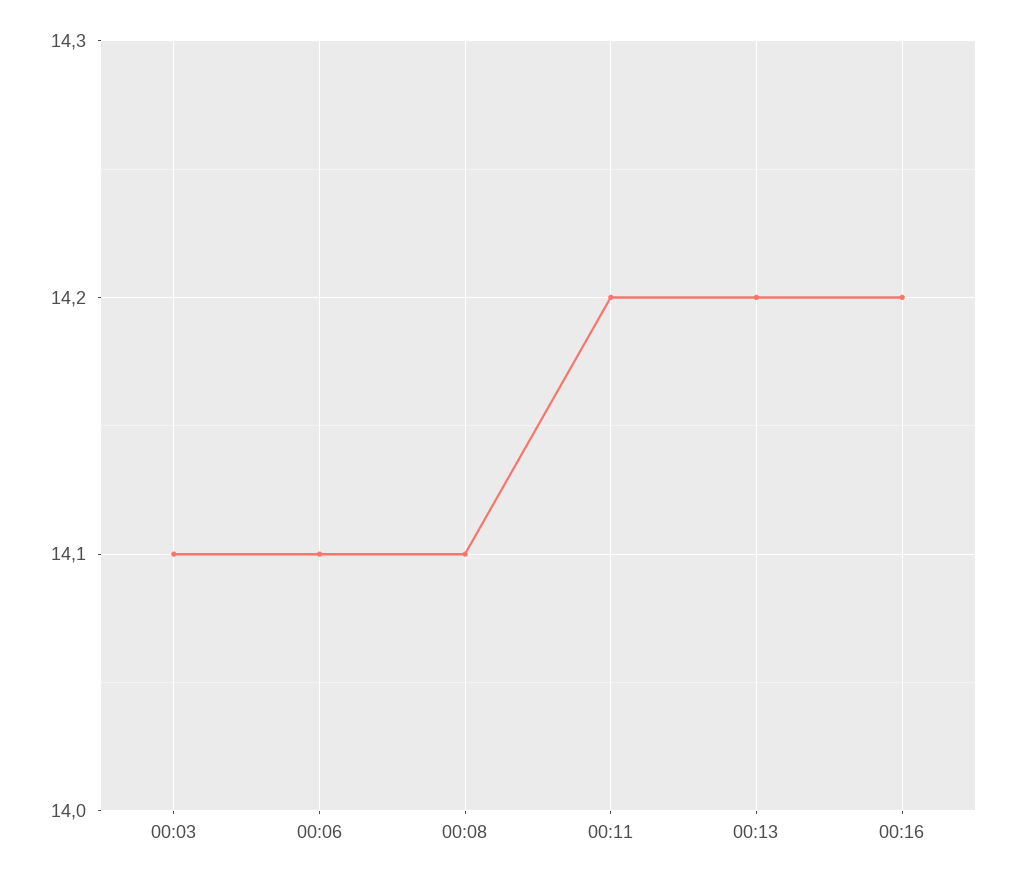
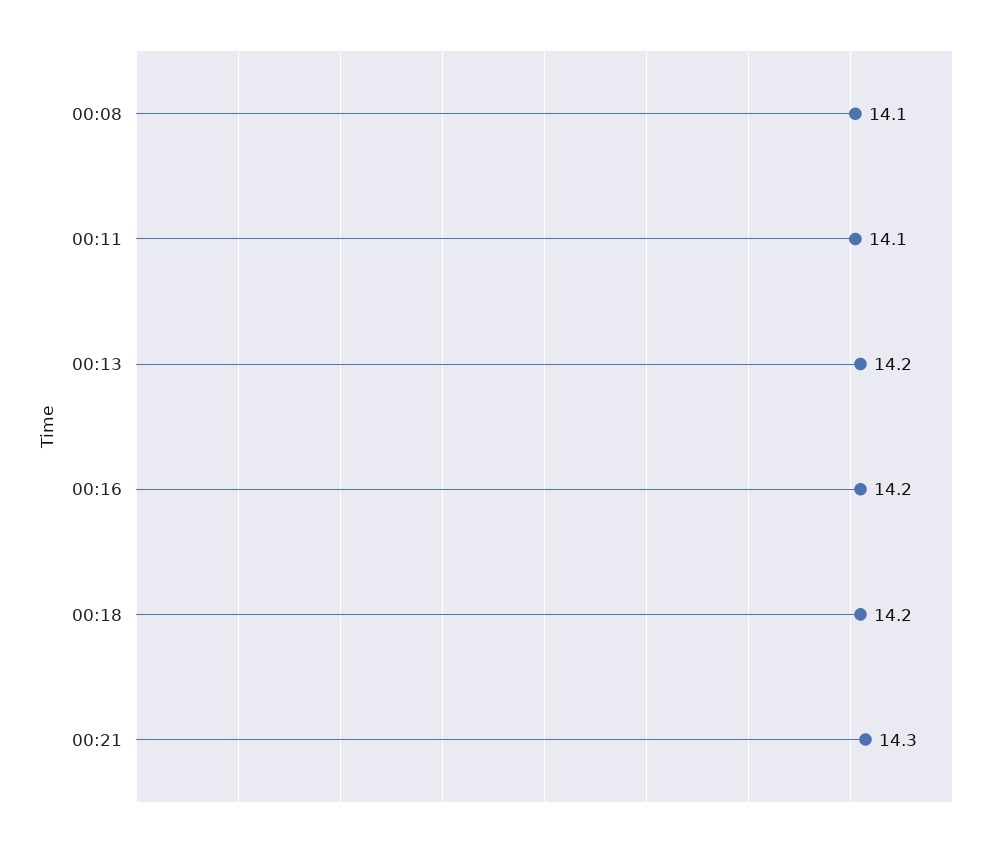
00:03: 14.1 -> none
00:06: 14.1 -> none
00:11: 14.2 -> 14.1
00:18: none -> 14.2
00:21: none -> 14.3

